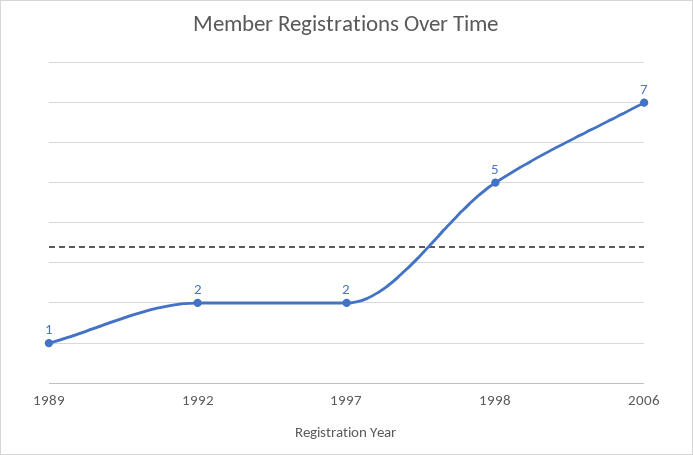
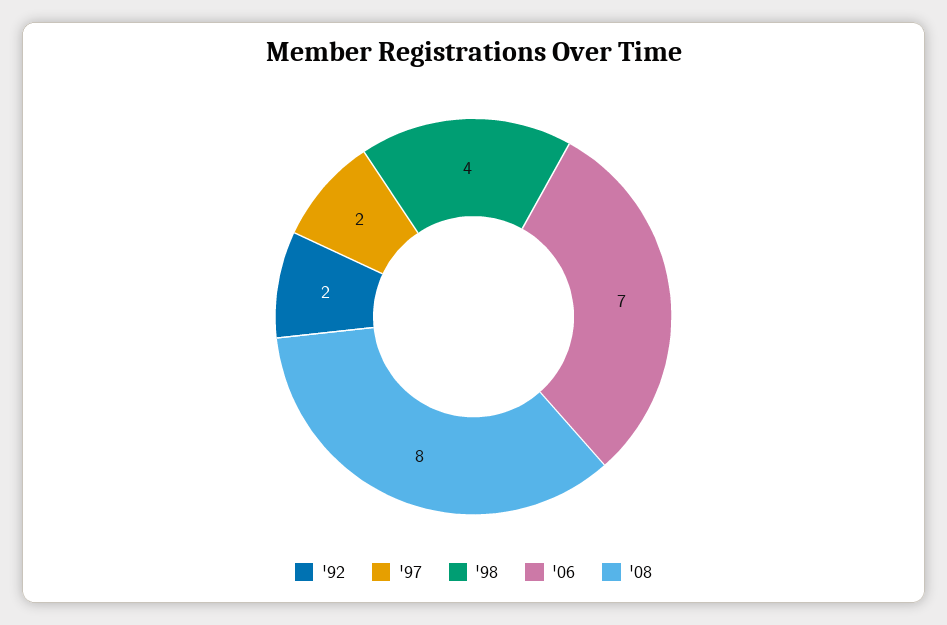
1989: 1 -> none
1998: 5 -> 4
'08: none -> 8

